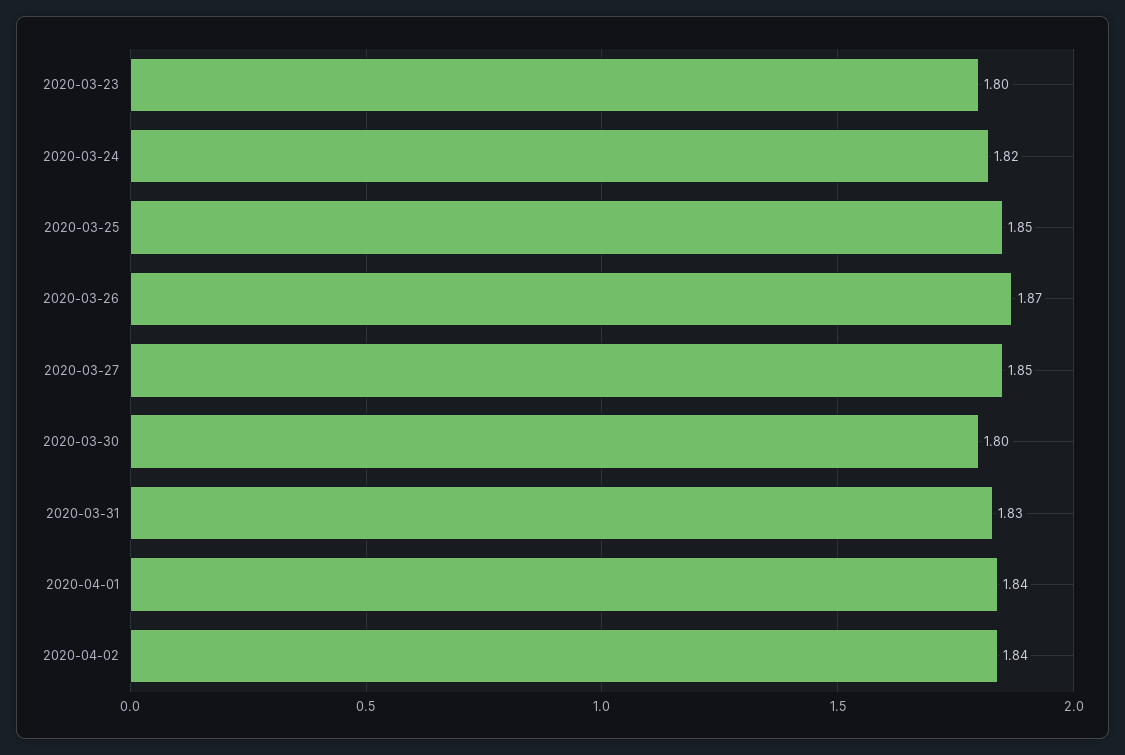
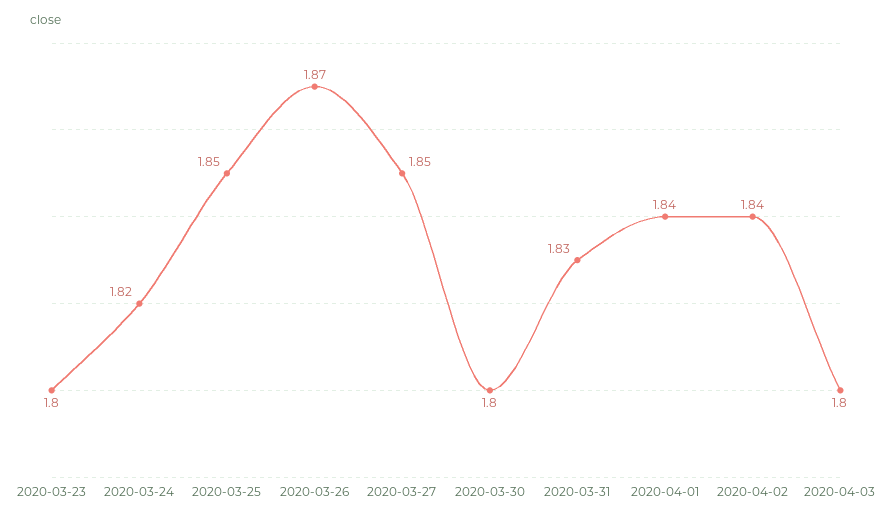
2020-04-03: none -> 1.8

